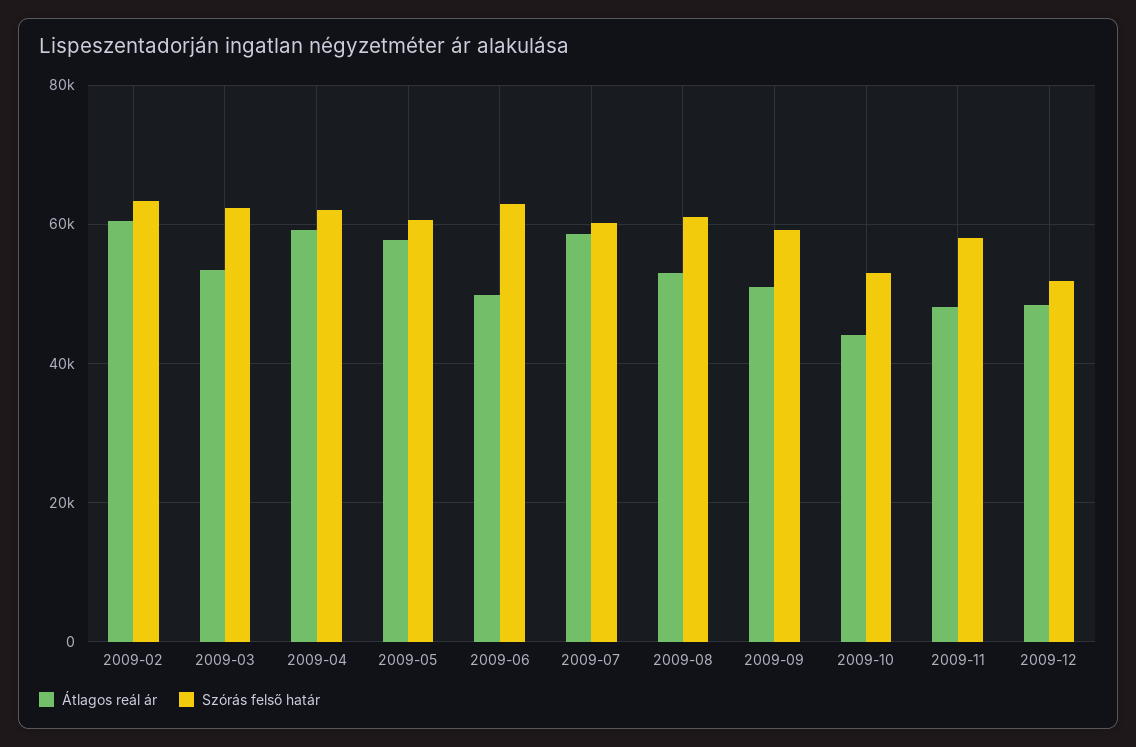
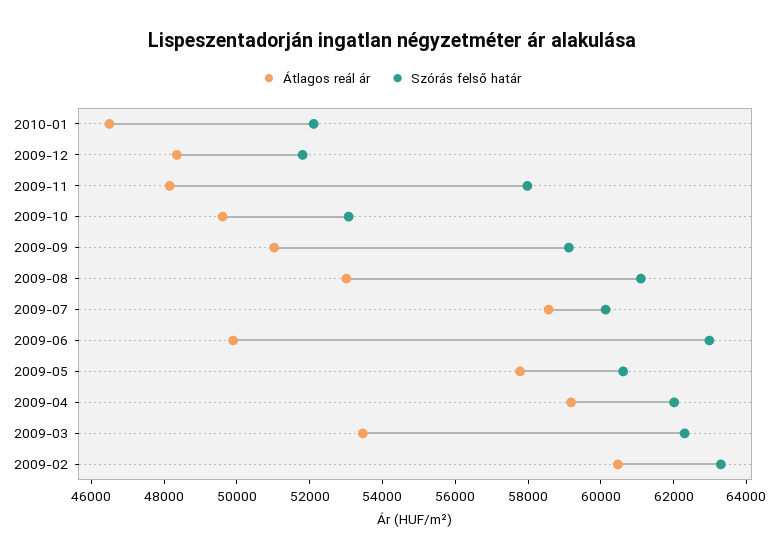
Átlagos reál ár, 2009-10: 44000 -> 49500
Átlagos reál ár, 2010-01: none -> 46500
Szórás felső határ, 2010-01: none -> 52000

